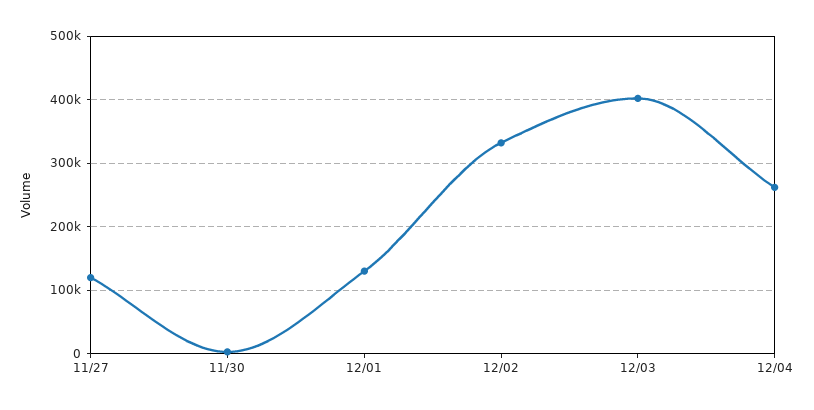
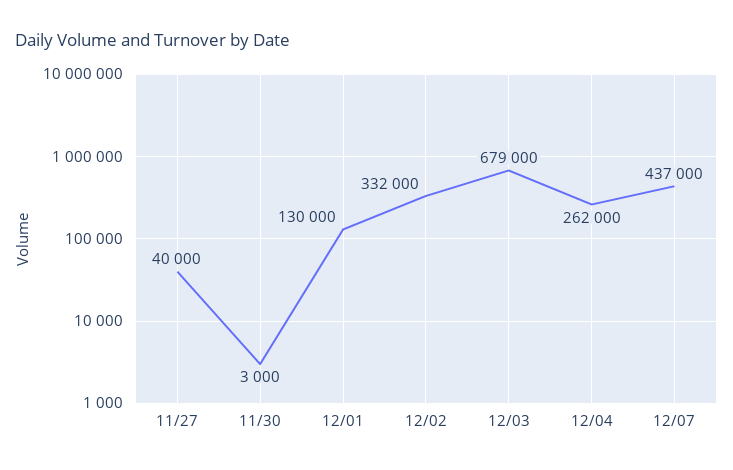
11/27: 120000 -> 40000
12/03: 400000 -> 679000
12/07: none -> 437000

